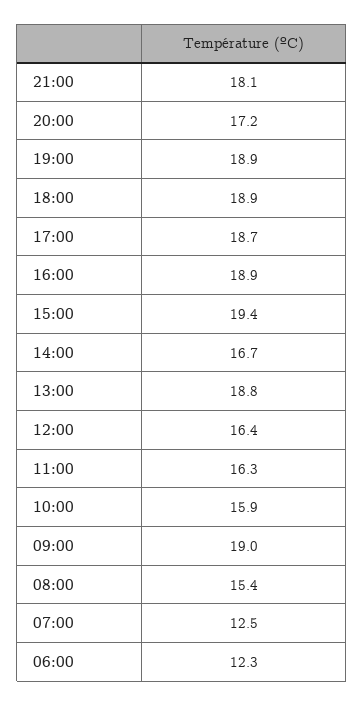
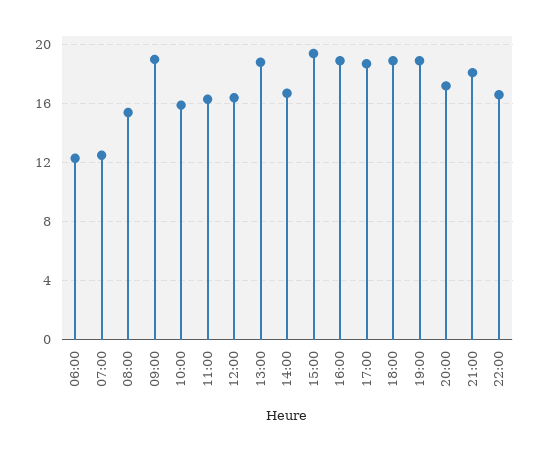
22:00: none -> 16.5

